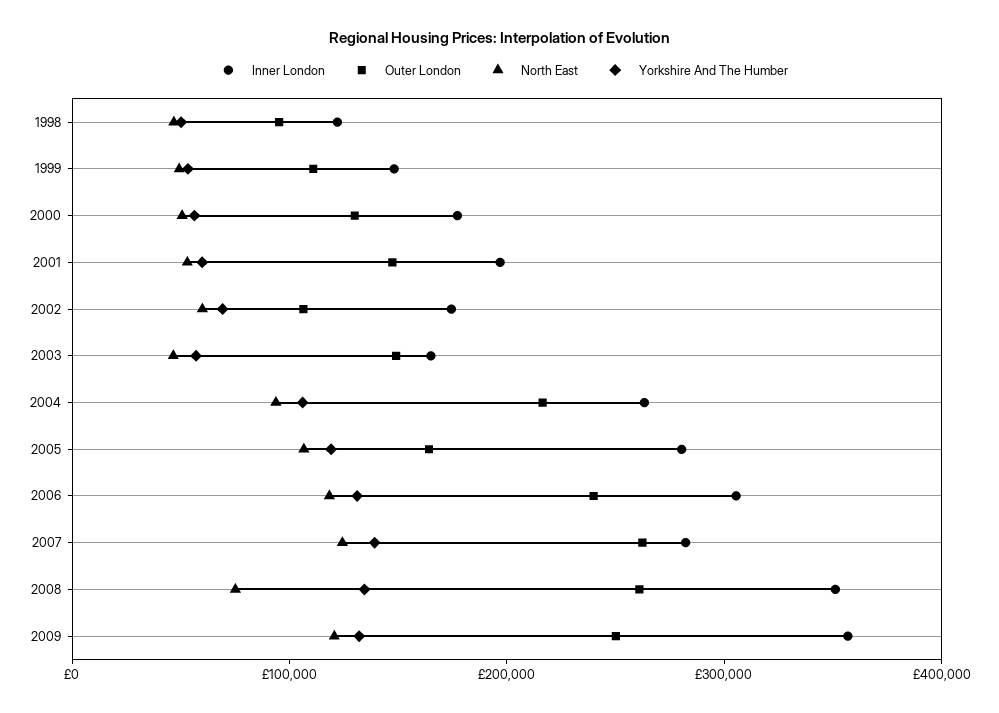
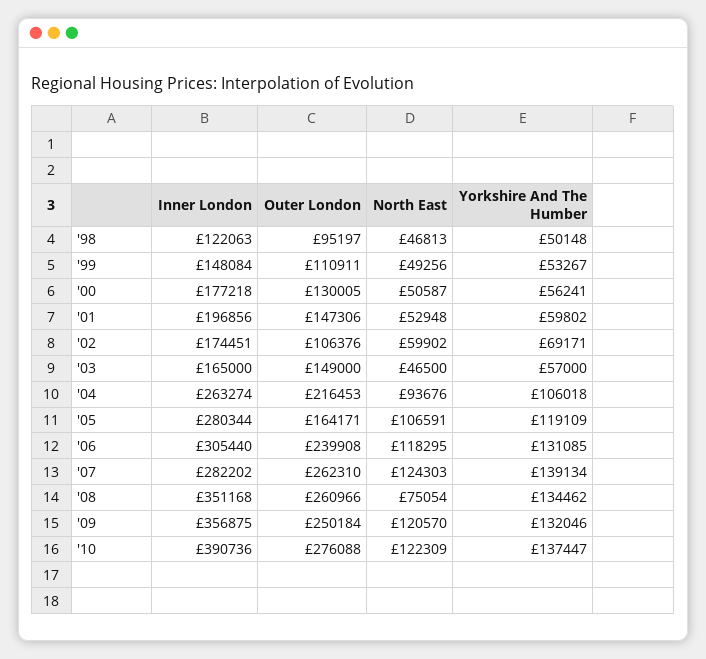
Inner London, '10: none -> 390736
Outer London, '10: none -> 276088
North East, '10: none -> 122309
Yorkshire And The Humber, '10: none -> 137447

